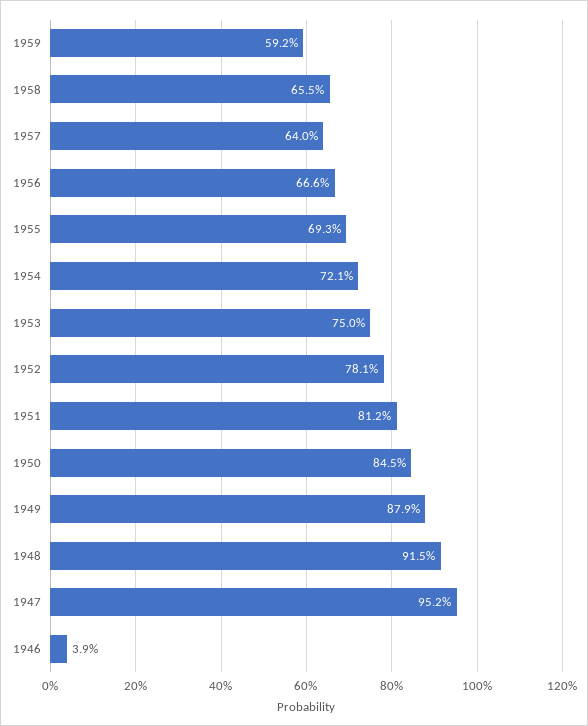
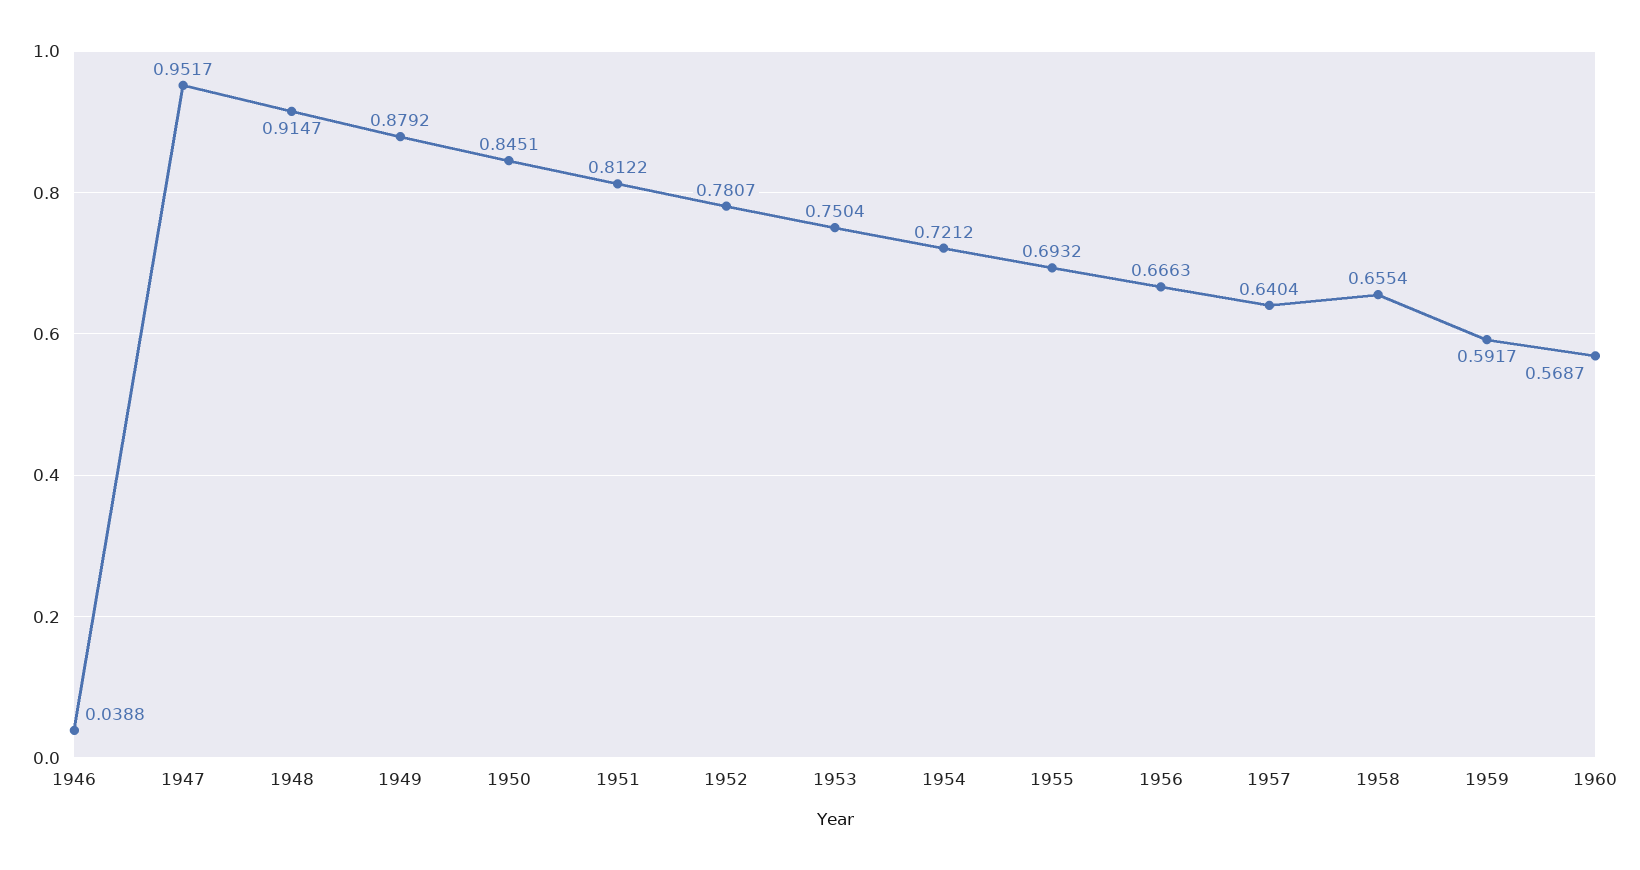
1960: none -> 0.5687

